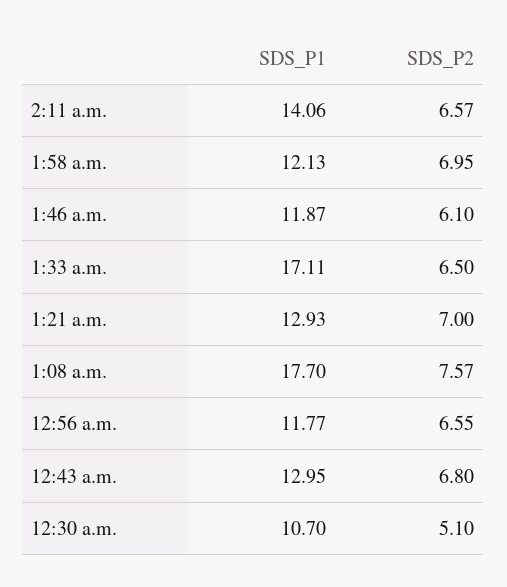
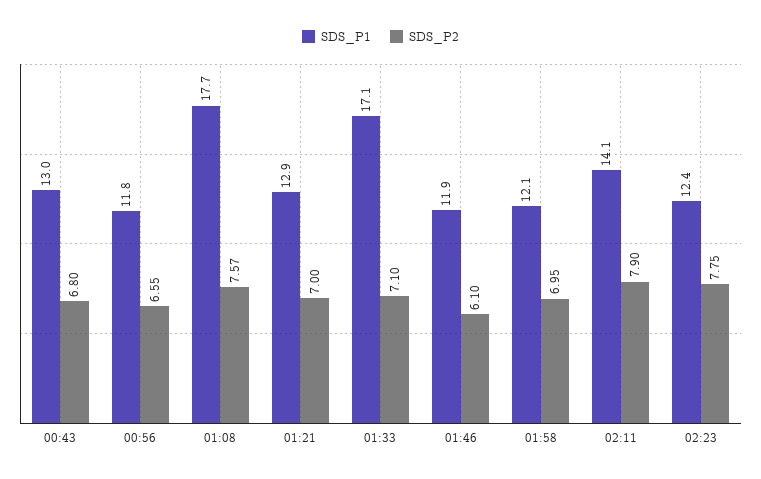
SDS_P2, 2:11 a.m.: 6.57 -> 7.9
SDS_P2, 1:33 a.m.: 6.5 -> 7.1
SDS_P1, 12:30 a.m.: 10.7 -> none
SDS_P2, 12:30 a.m.: 5.1 -> none
SDS_P1, 02:23: none -> 12.4
SDS_P2, 02:23: none -> 7.75

